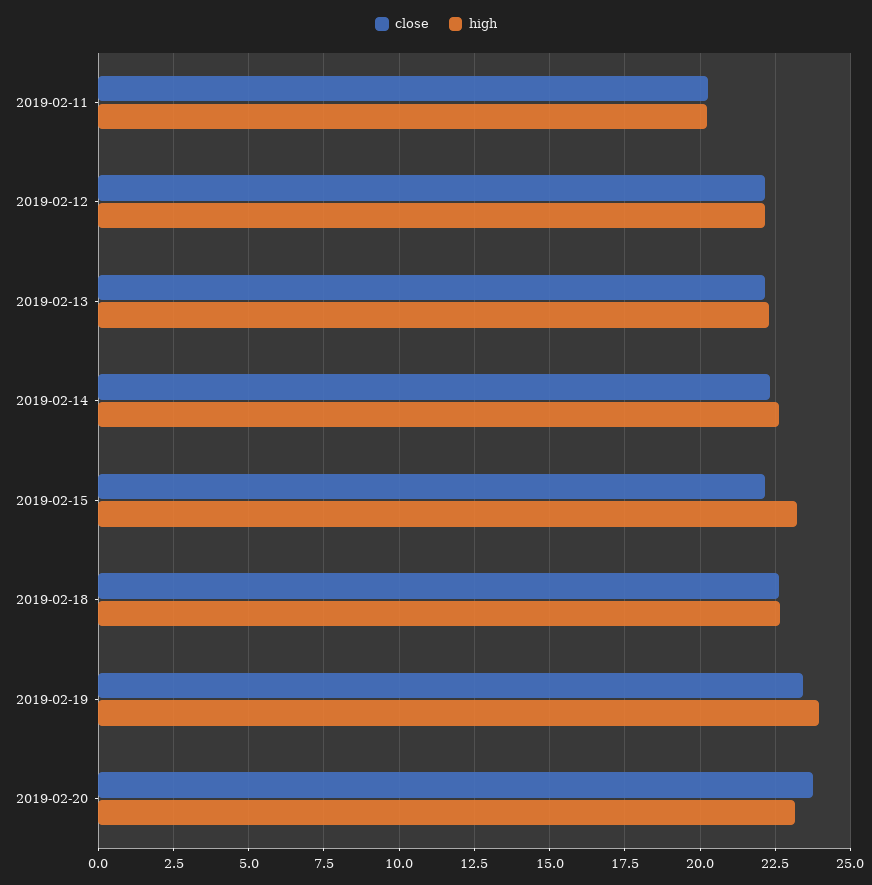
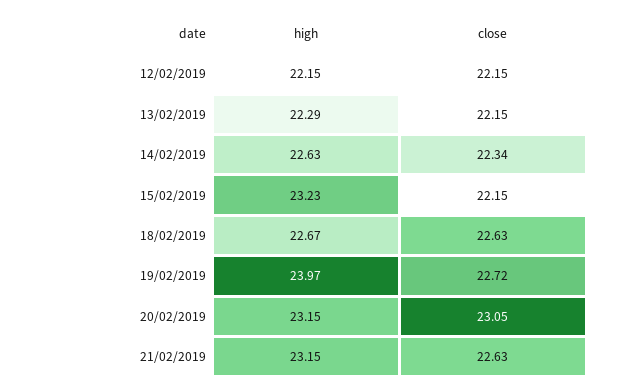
close, 2019-02-11: 20.25 -> none
high, 2019-02-11: 20.25 -> none
close, 2019-02-19: 23.5 -> 22.72
close, 2019-02-20: 23.75 -> 23.05
high, 21/02/2019: none -> 23.15
close, 21/02/2019: none -> 22.63

